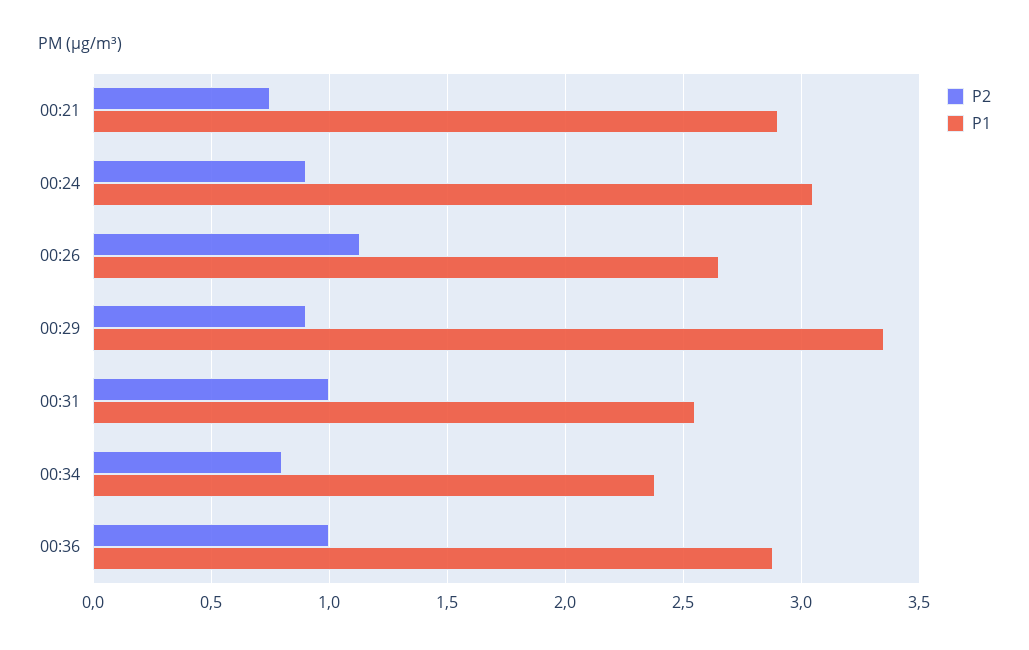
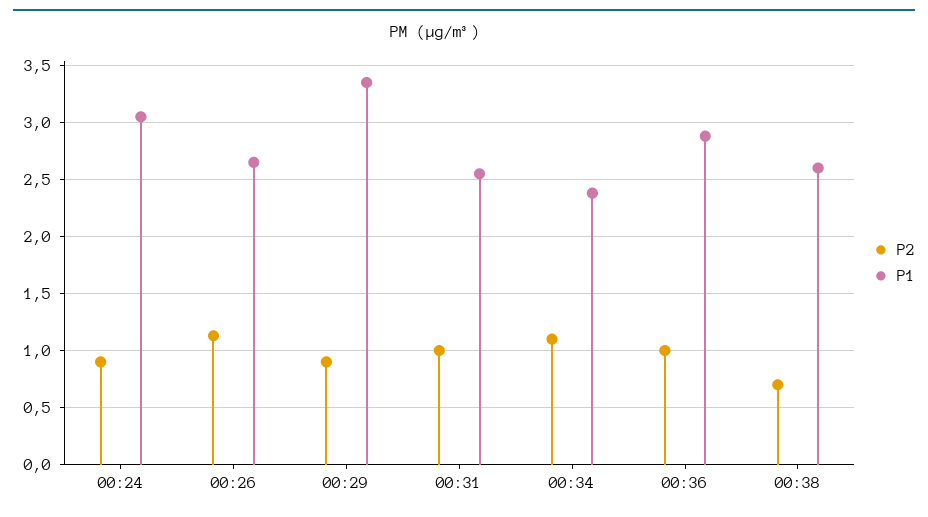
P2, 00:21: 0.75 -> none
P1, 00:21: 2.9 -> none
P2, 00:34: 0.8 -> 1.1
P2, 00:38: none -> 0.7
P1, 00:38: none -> 2.6

